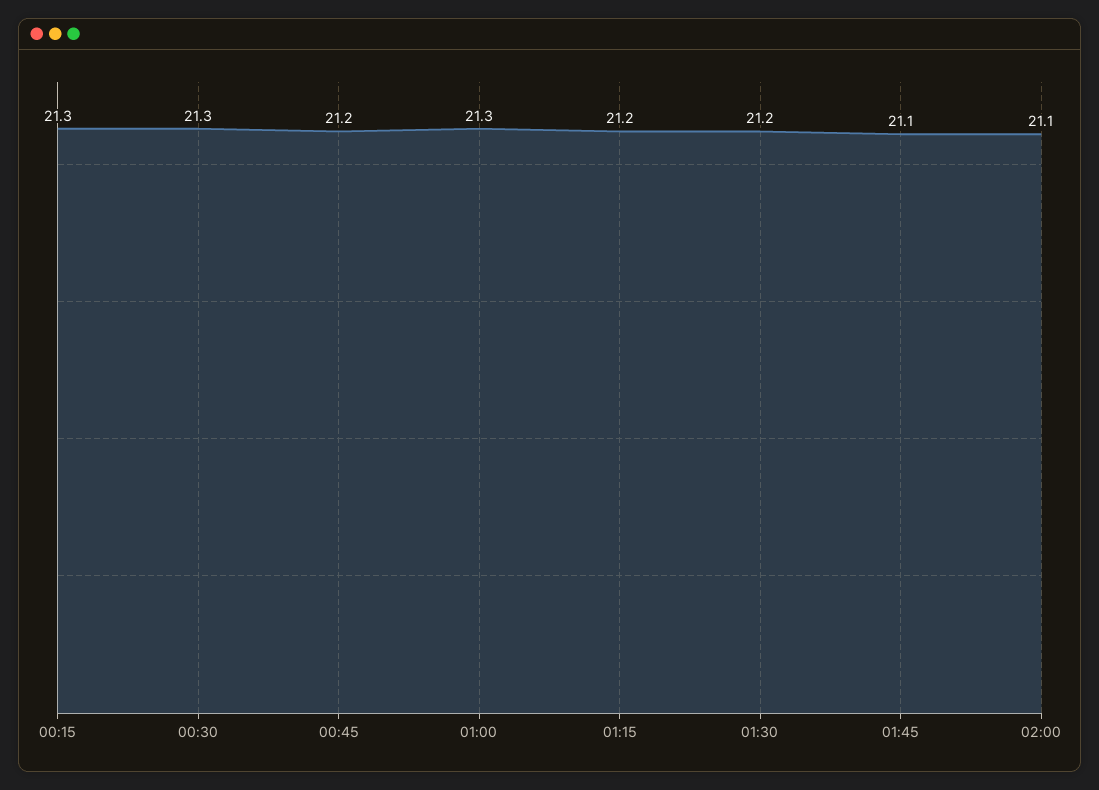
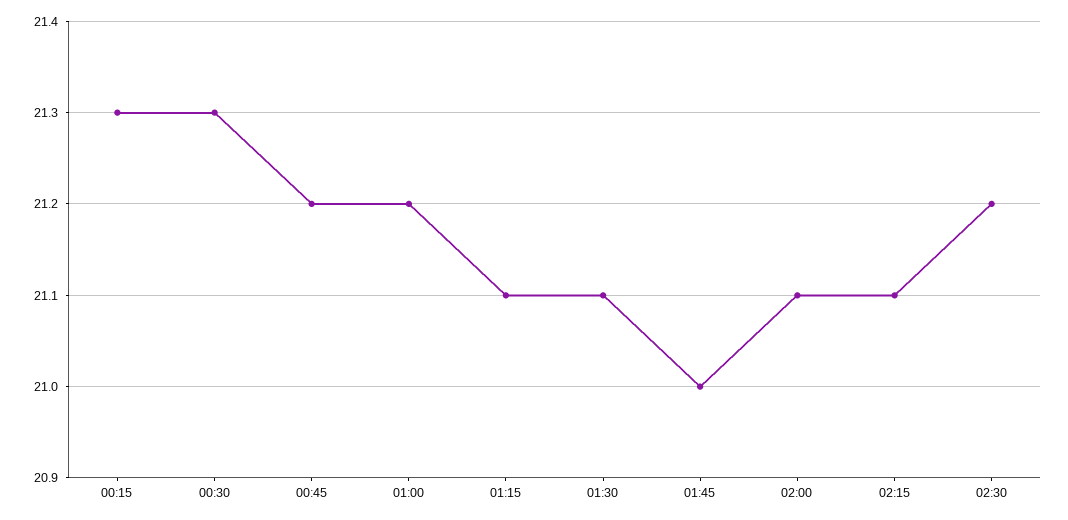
01:00: 21.3 -> 21.2
01:15: 21.2 -> 21.1
01:30: 21.2 -> 21.1
01:45: 21.1 -> 21
02:15: none -> 21.1
02:30: none -> 21.2

